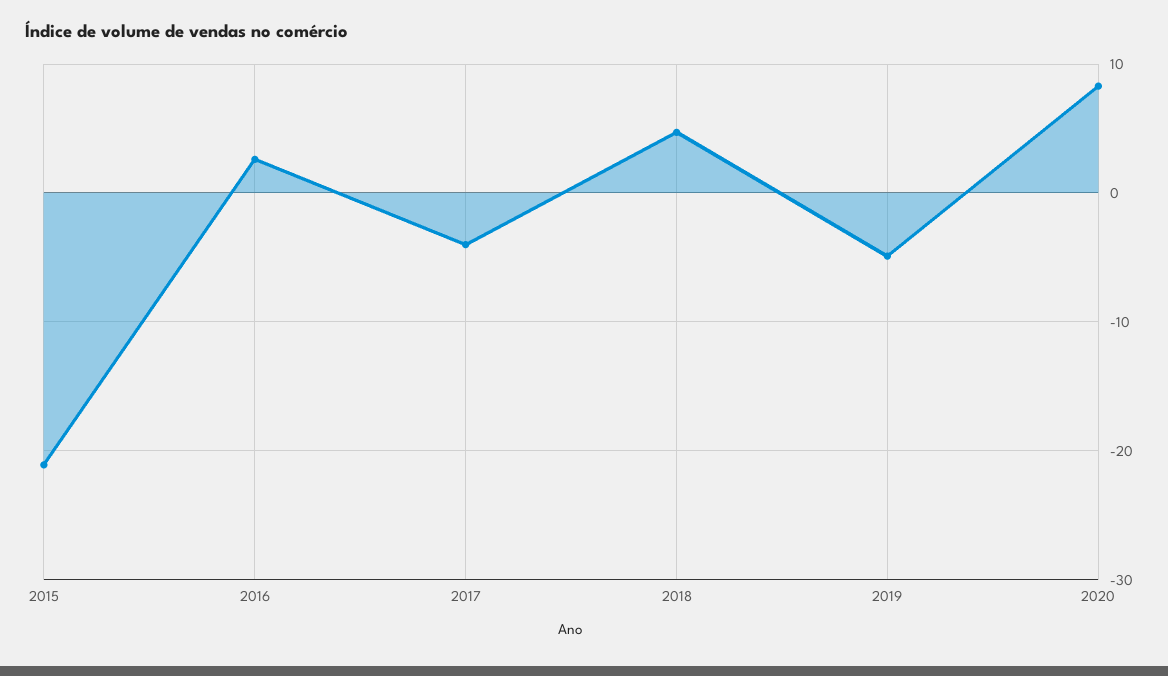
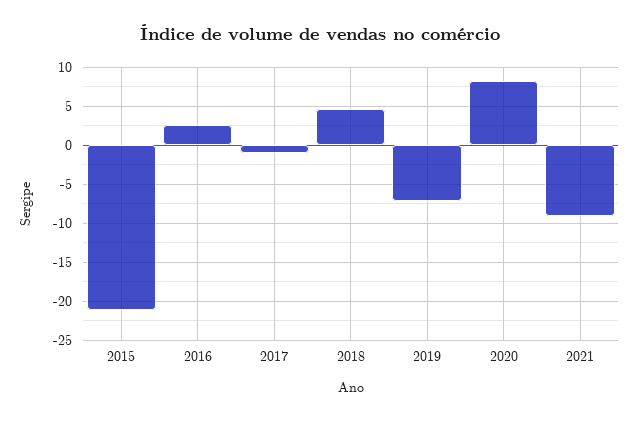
2017: -4 -> -1
2019: -5 -> -7
2021: none -> -9

